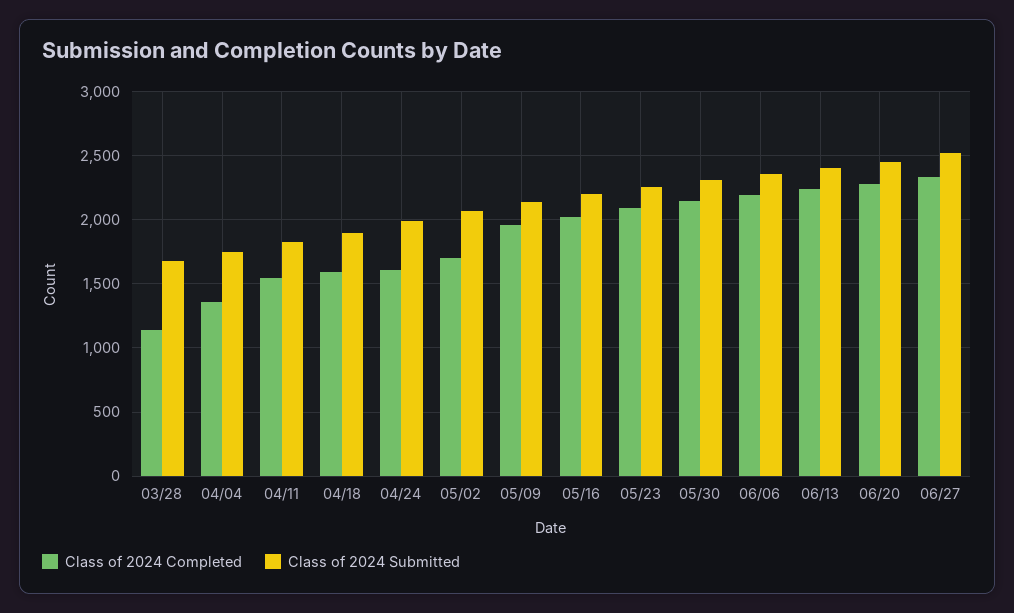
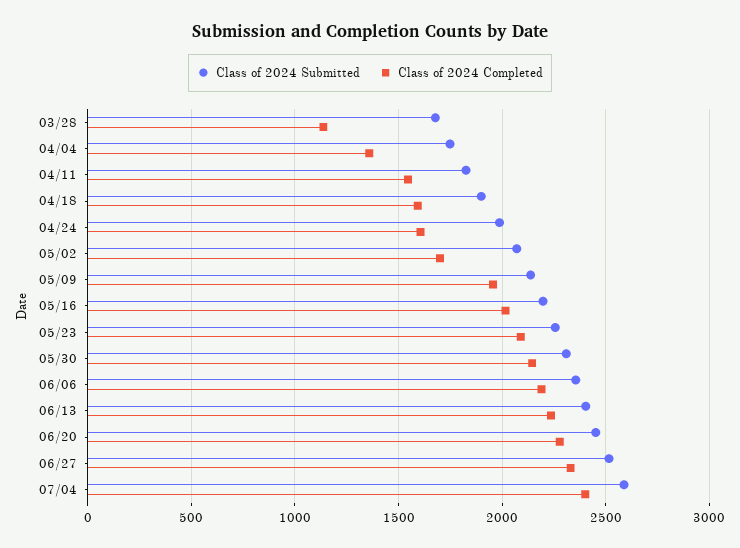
Class of 2024 Submitted, 07/04: none -> 2600
Class of 2024 Completed, 07/04: none -> 2400

